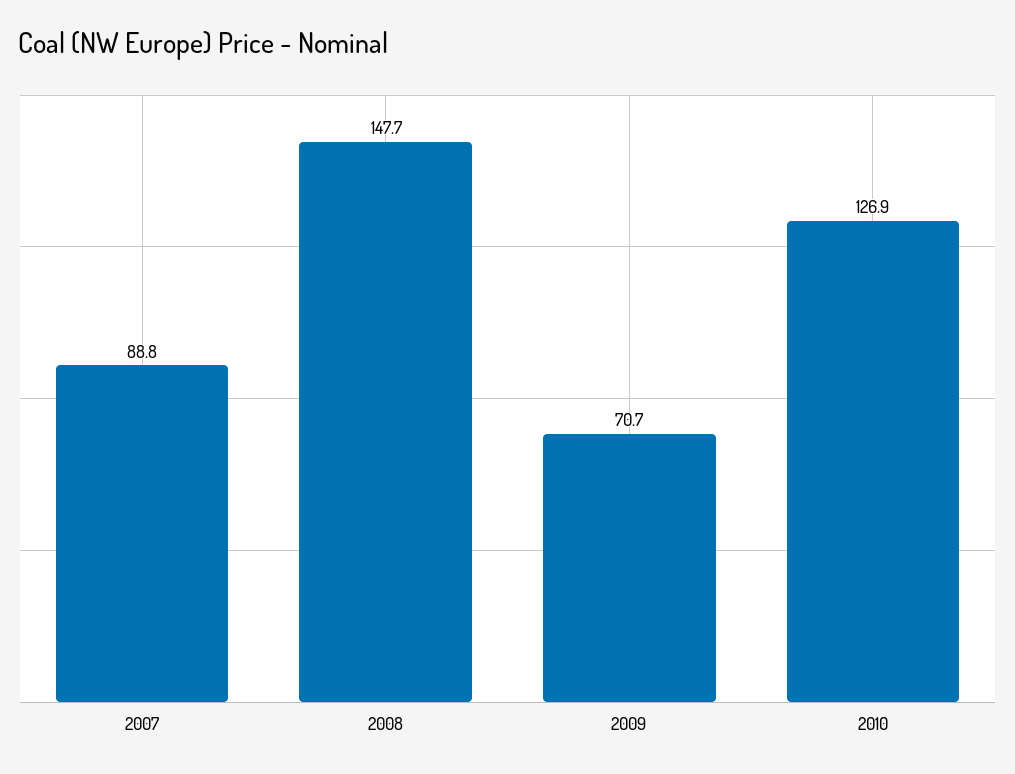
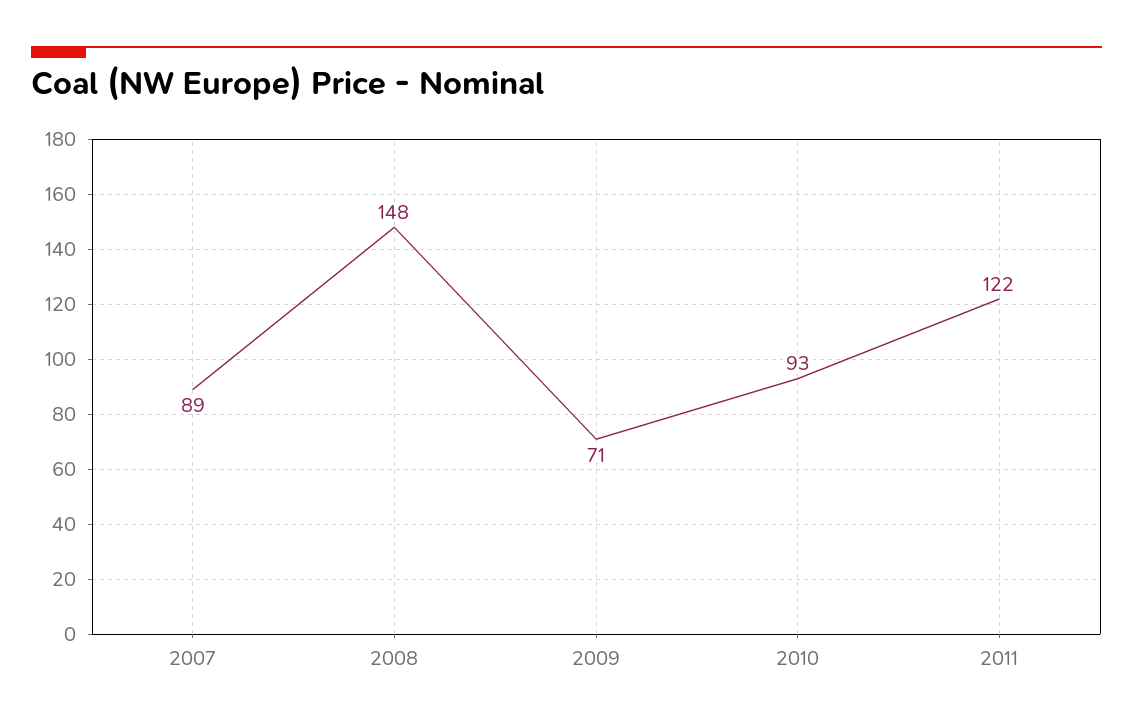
2010: 126.9 -> 93
2011: none -> 122

